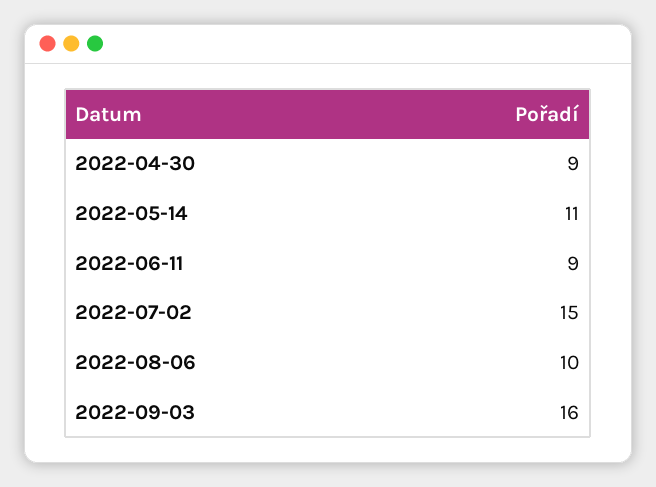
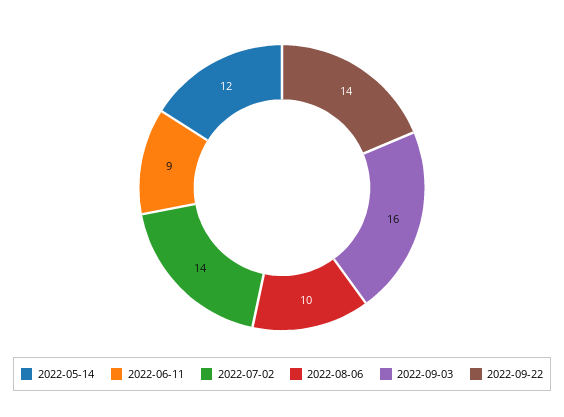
2022-04-30: 9 -> none
2022-05-14: 11 -> 12
2022-07-02: 15 -> 14
2022-09-22: none -> 14

